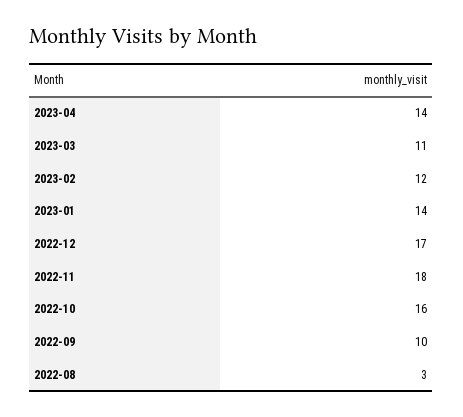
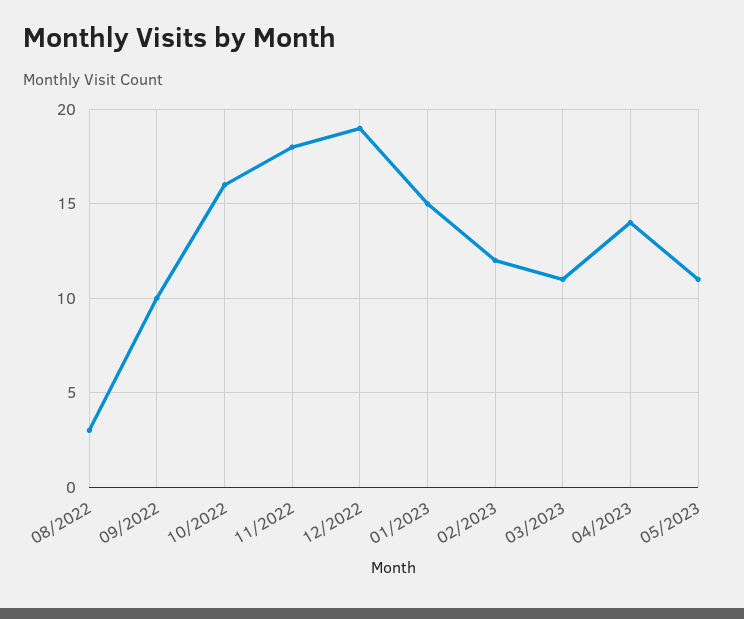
2023-01: 14 -> 15
2022-12: 17 -> 19
05/2023: none -> 11

